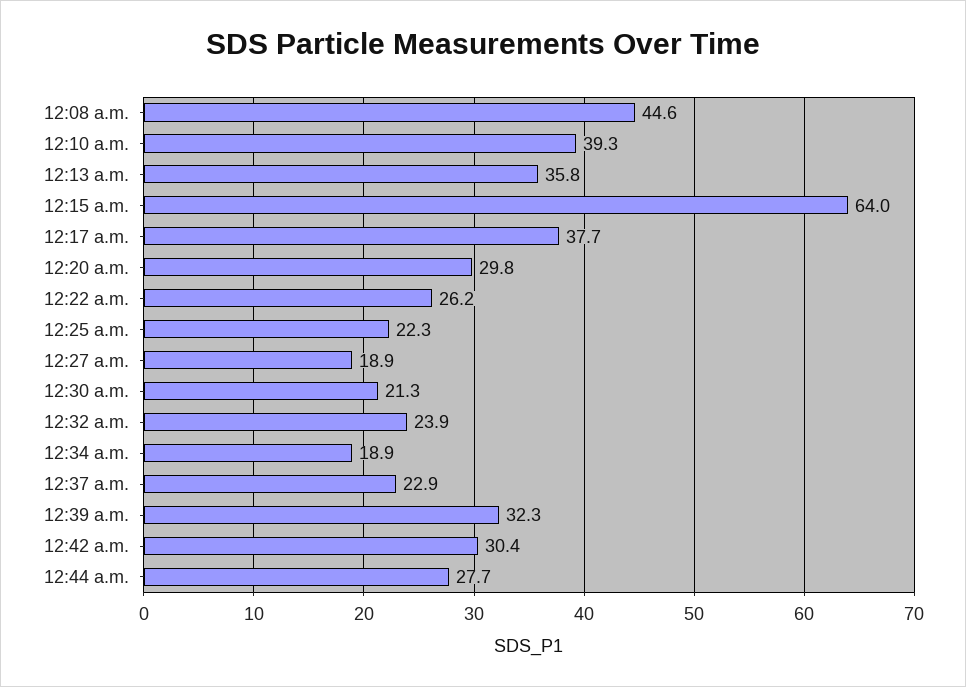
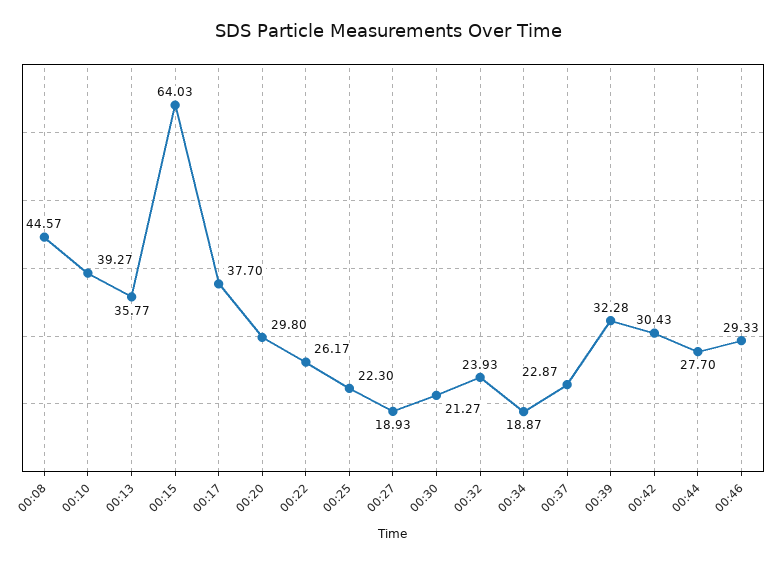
00:46: none -> 29.33

